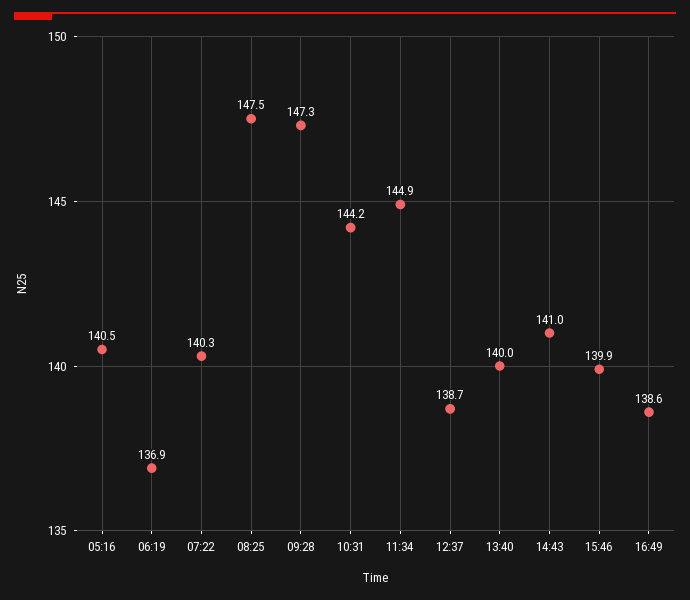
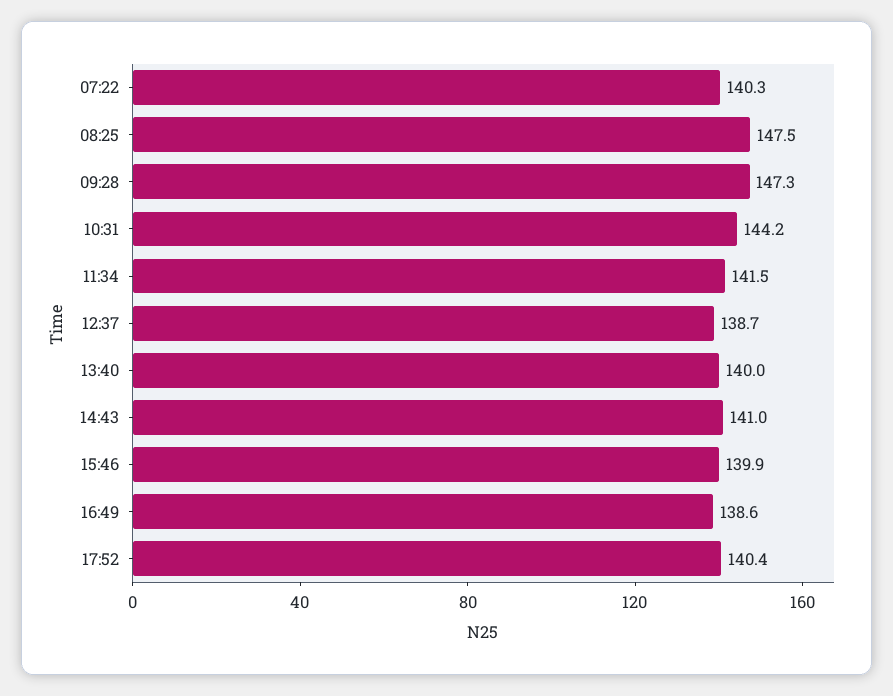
05:16: 140.5 -> none
06:19: 136.9 -> none
11:34: 144.9 -> 141.5
17:52: none -> 140.4

